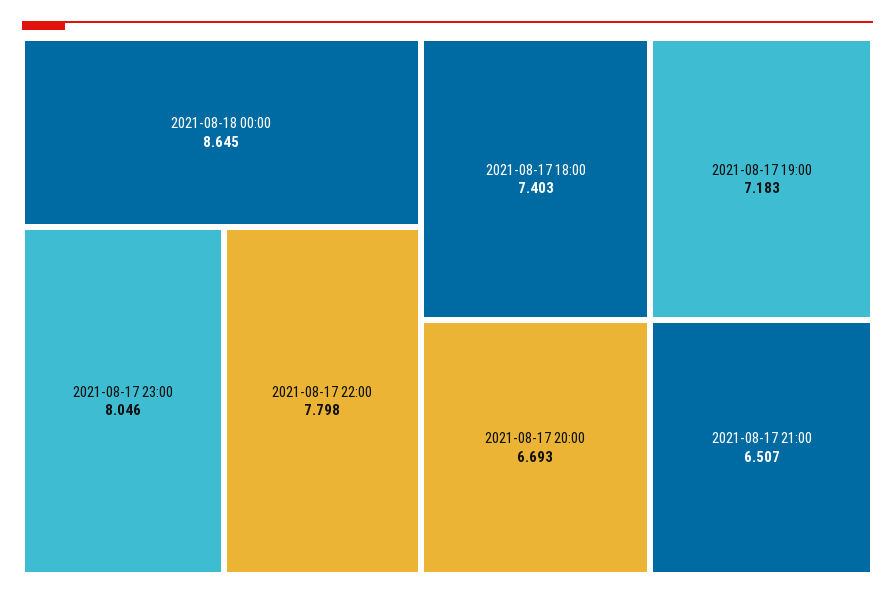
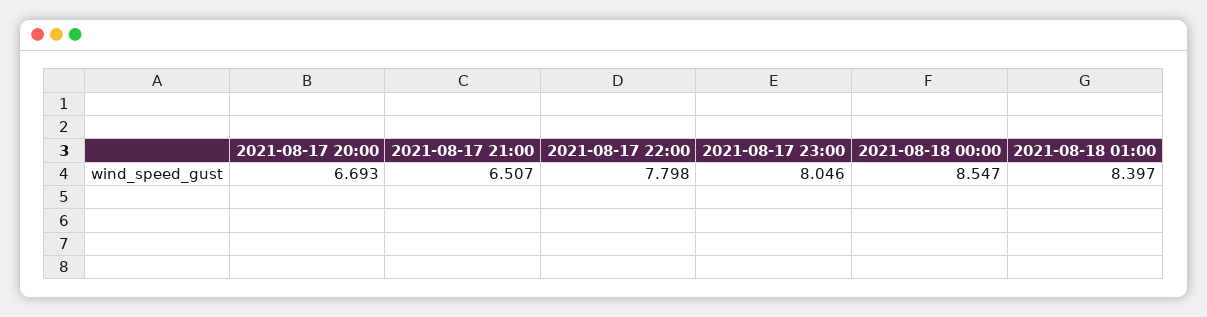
2021-08-18 00:00: 8.645 -> 8.547
2021-08-17 18:00: 7.403 -> none
2021-08-17 19:00: 7.183 -> none
2021-08-18 01:00: none -> 8.397

